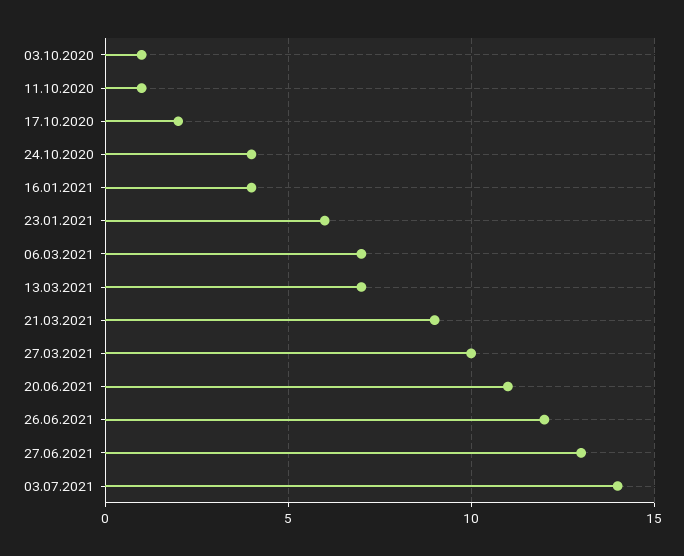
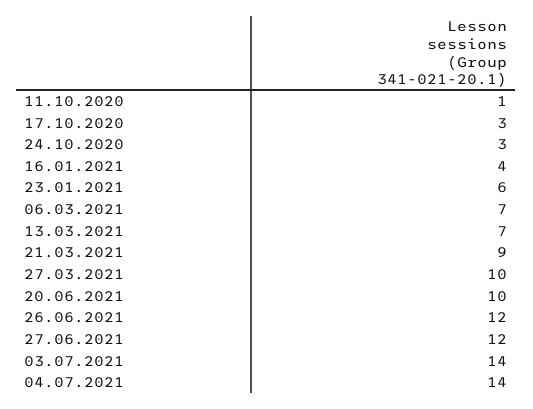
03.10.2020: 1 -> none
17.10.2020: 2 -> 3
24.10.2020: 4 -> 3
20.06.2021: 11 -> 10
27.06.2021: 13 -> 12
04.07.2021: none -> 14

